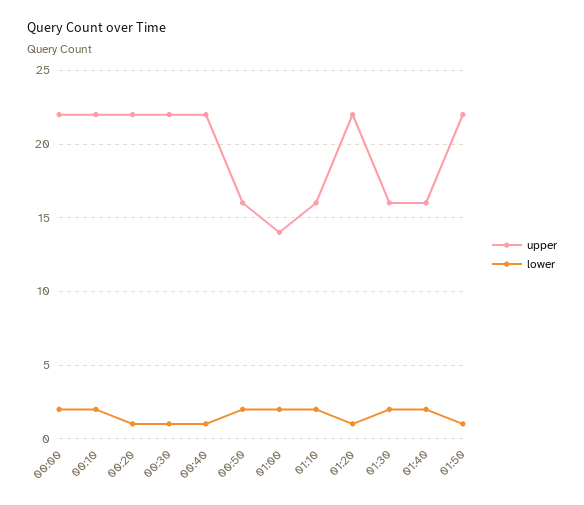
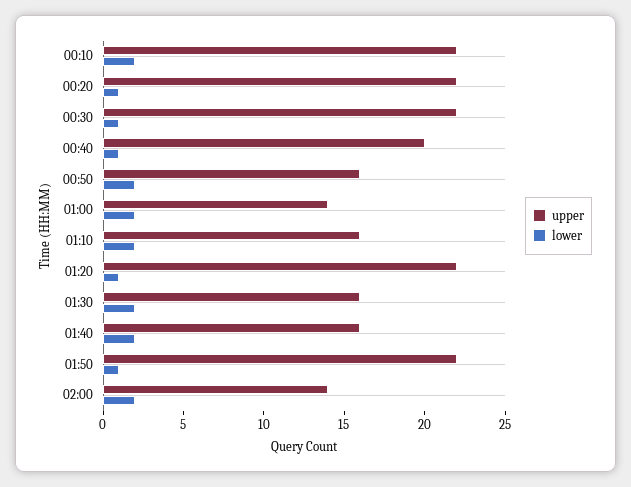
upper, 00:00: 22 -> none
lower, 00:00: 2 -> none
upper, 00:40: 22 -> 20
upper, 02:00: none -> 14
lower, 02:00: none -> 2

